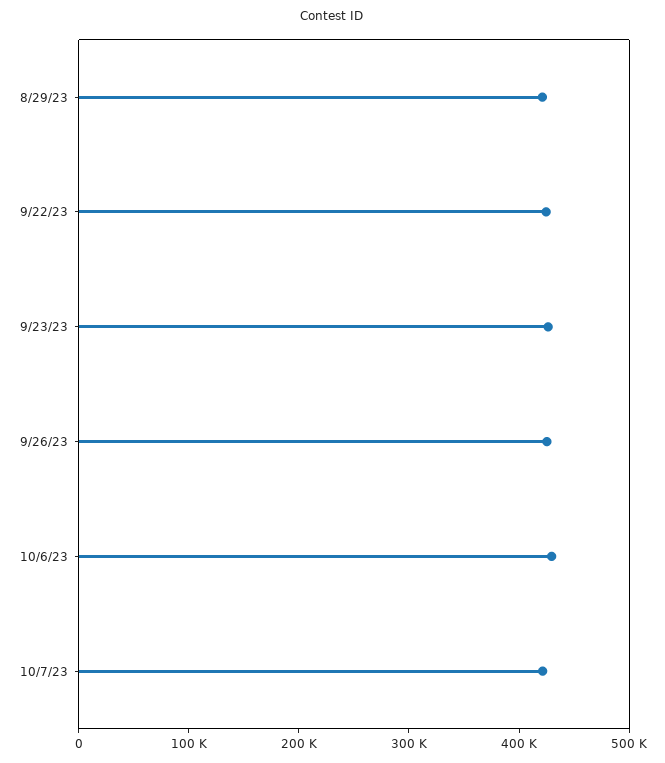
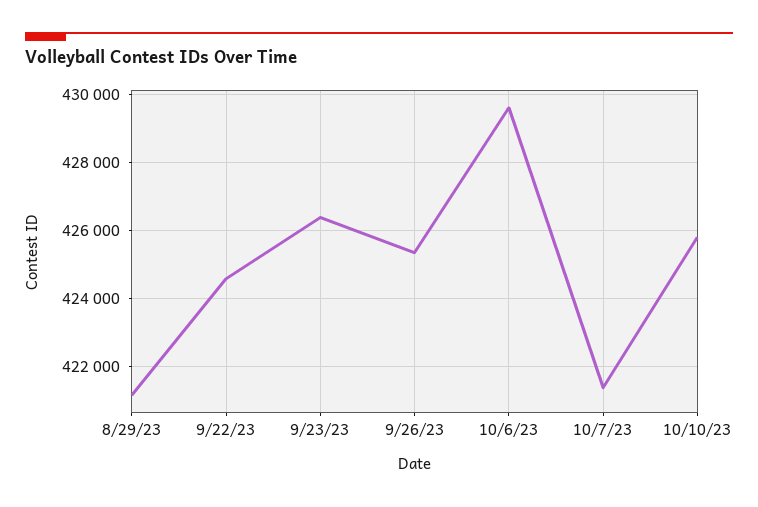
10/10/23: none -> 425800

